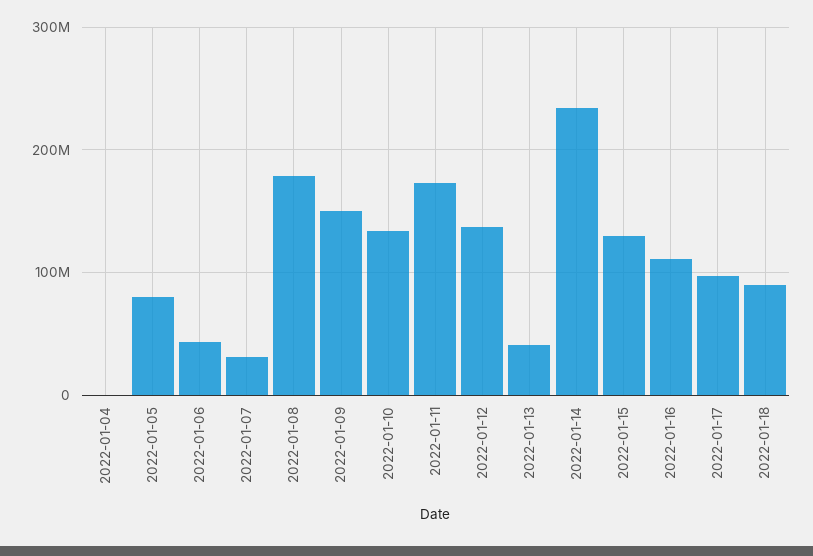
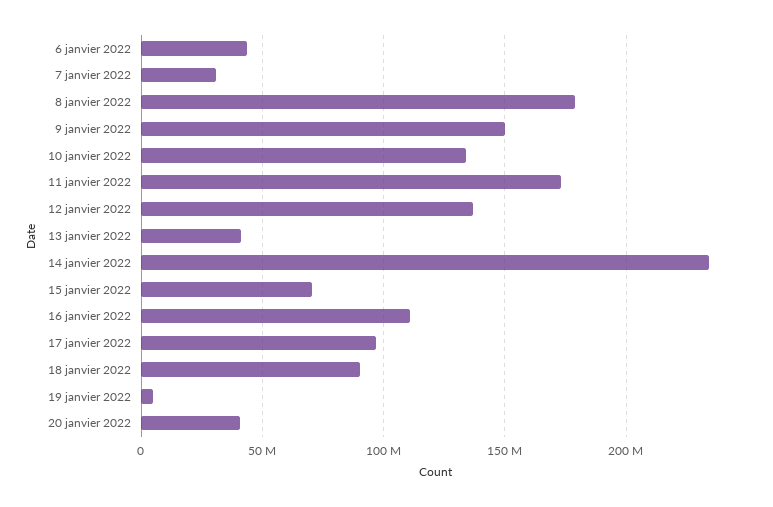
2022-01-04: 0 -> none
2022-01-05: 80000000 -> none
2022-01-15: 130000000 -> 70000000
19 janvier 2022: none -> 5000000
20 janvier 2022: none -> 40000000

